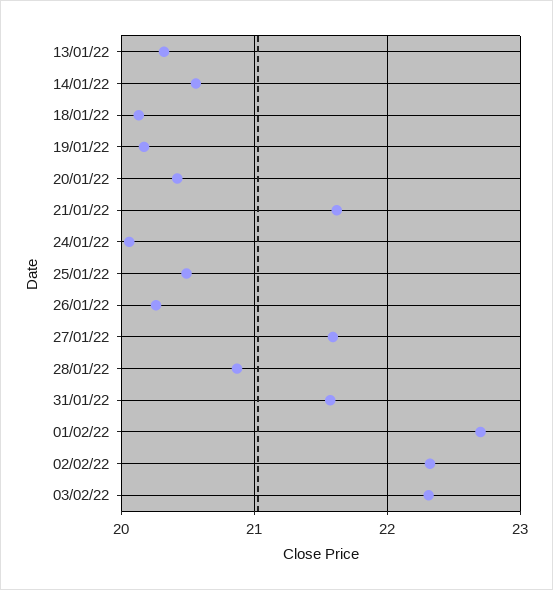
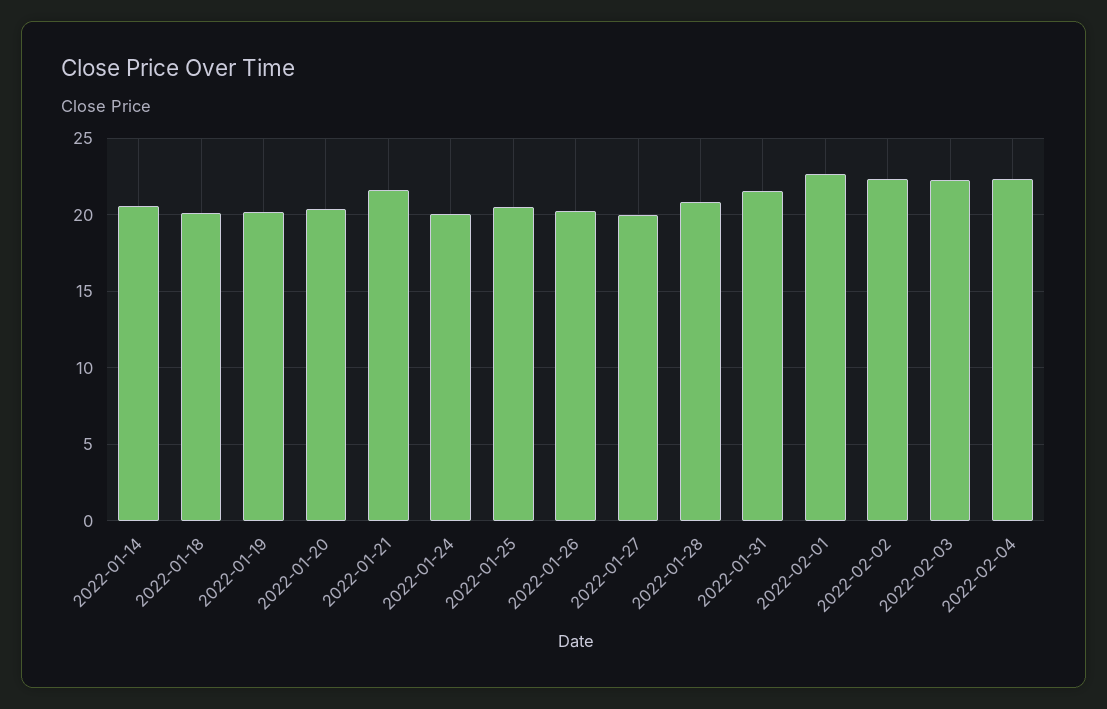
13/01/22: 20.3 -> none
27/01/22: 21.6 -> 20
2022-02-04: none -> 22.5

